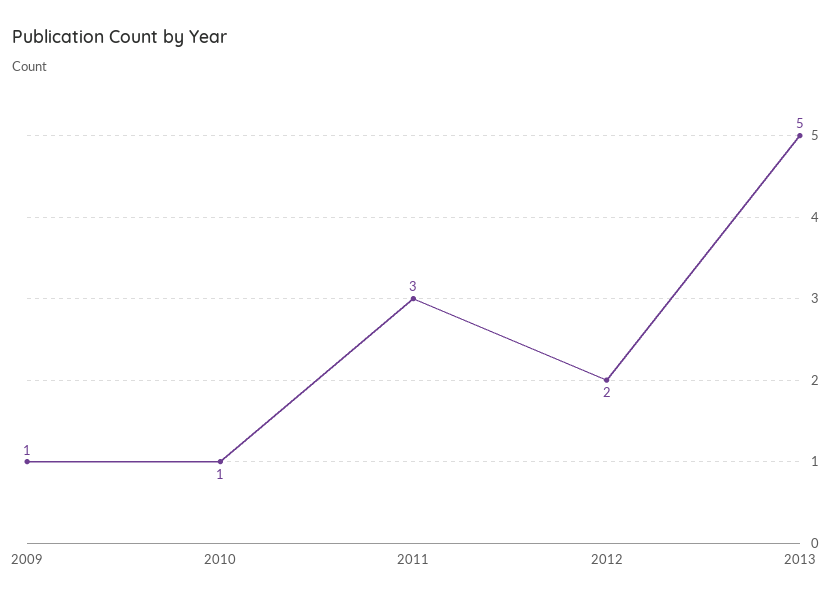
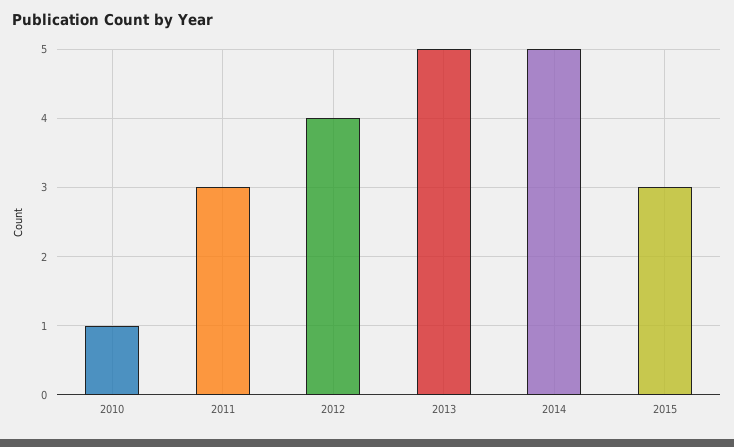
2009: 1 -> none
2012: 2 -> 4
2014: none -> 5
2015: none -> 3

